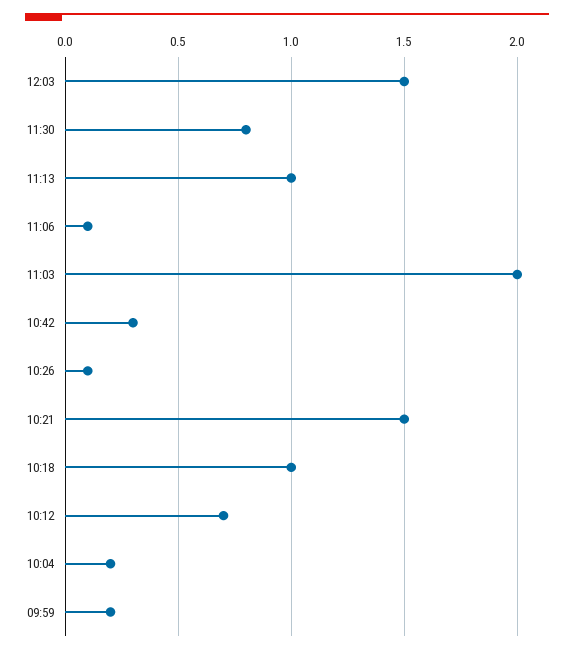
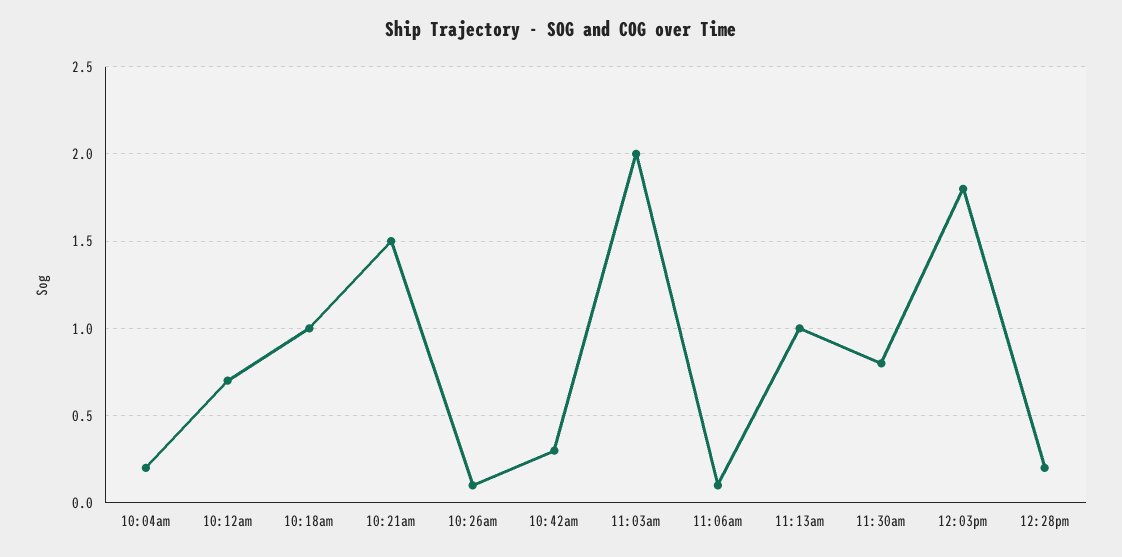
12:03: 1.5 -> 1.8
09:59: 0.2 -> none
12:28pm: none -> 0.2

